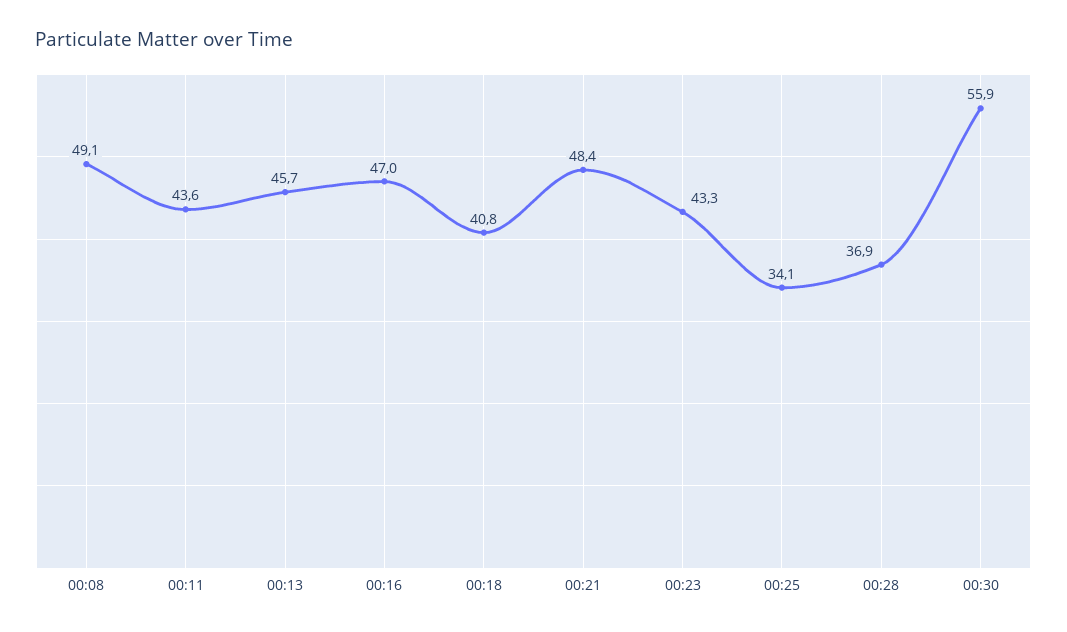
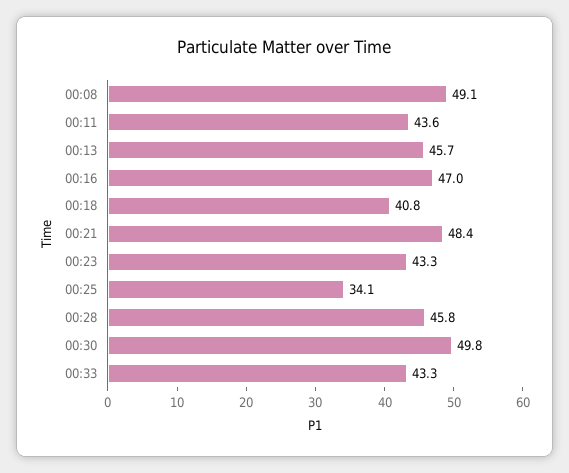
00:28: 36.9 -> 45.8
00:30: 55.9 -> 49.8
00:33: none -> 43.3

